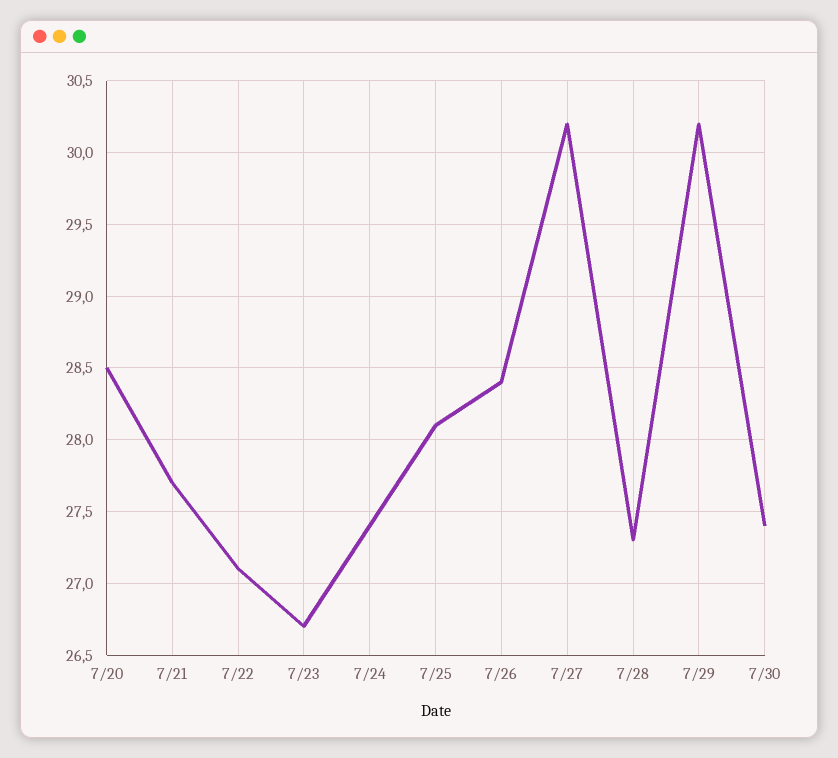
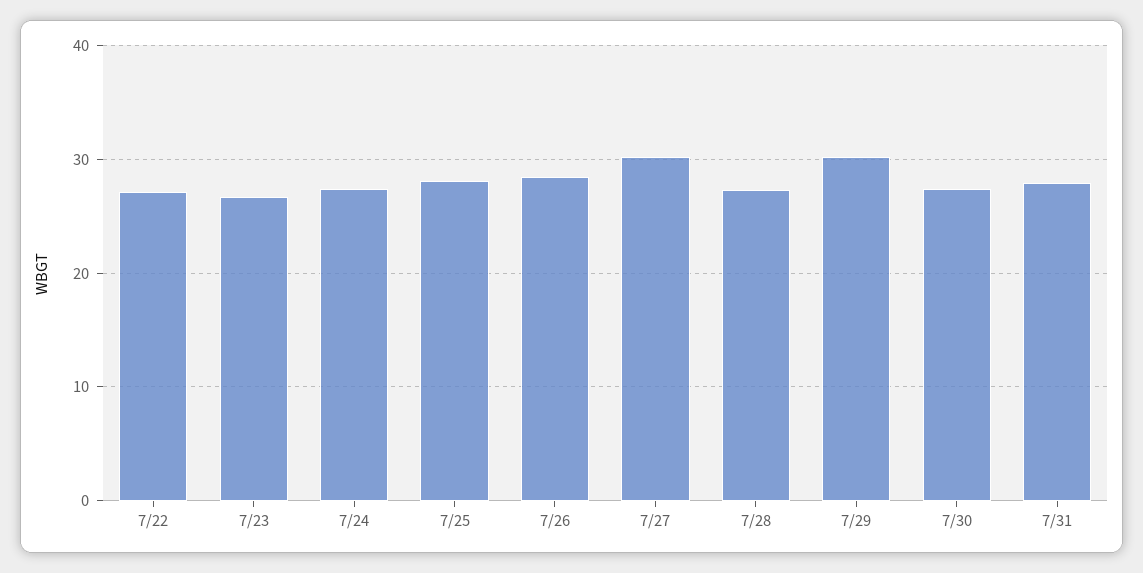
7/20: 28.5 -> none
7/21: 27.7 -> none
7/31: none -> 28

